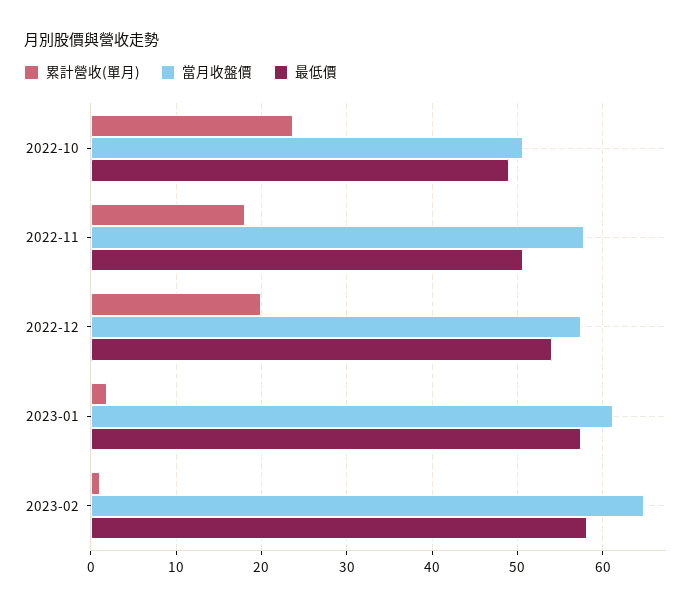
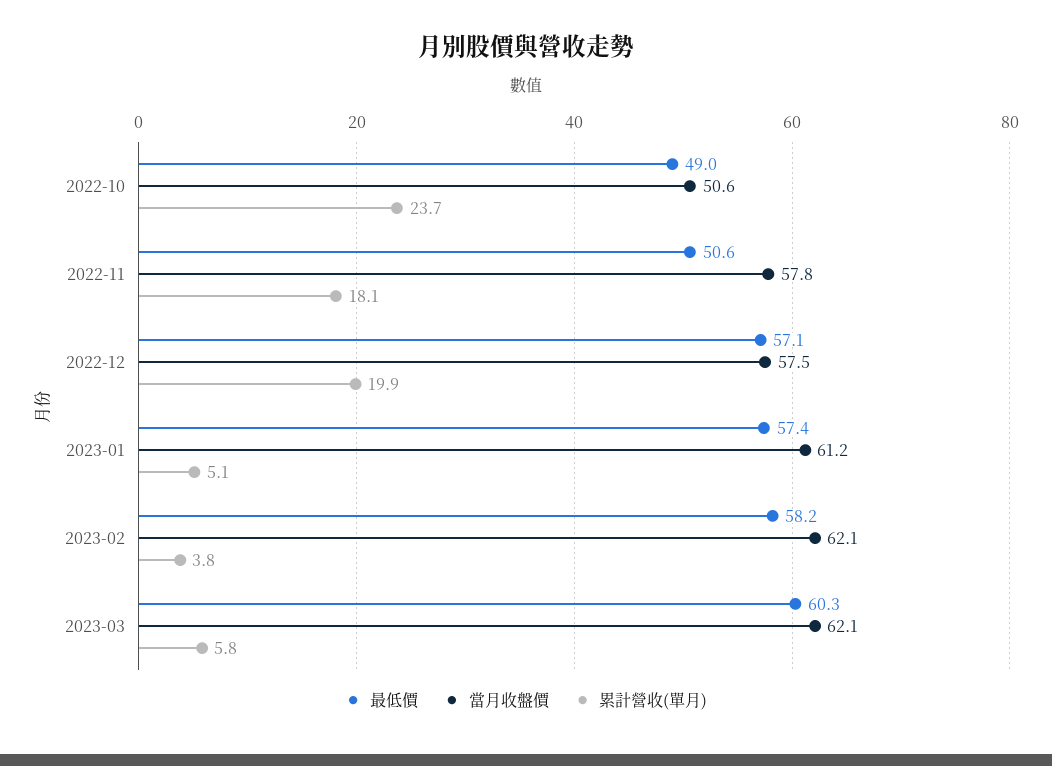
最低價, 2022-12: 54 -> 57.1
累計營收(單月), 2023-01: 2 -> 5.1
累計營收(單月), 2023-02: 1 -> 3.8
當月收盤價, 2023-02: 65 -> 62.1
最低價, 2023-03: none -> 60.3
當月收盤價, 2023-03: none -> 62.1
累計營收(單月), 2023-03: none -> 5.8

